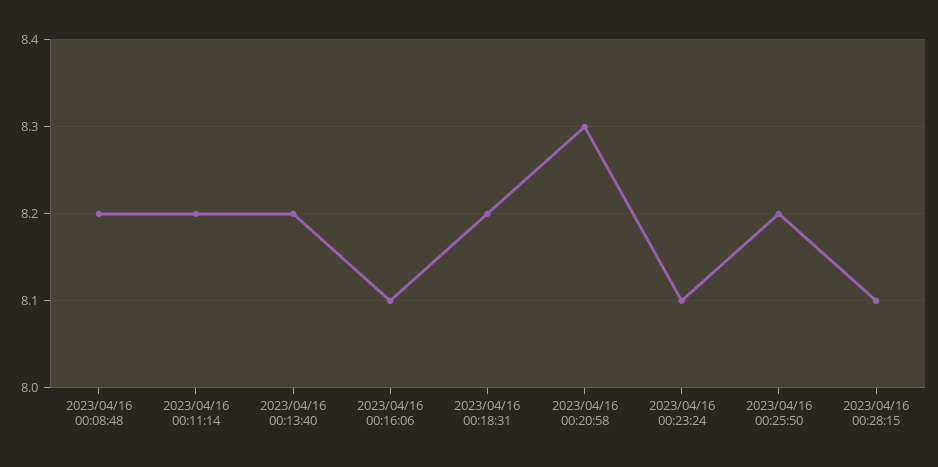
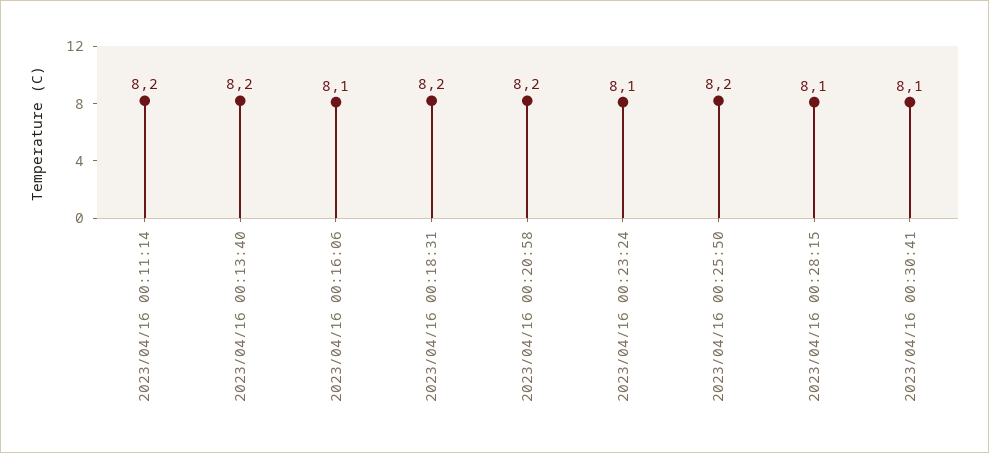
2023/04/16 00:08:48: 8.2 -> none
2023/04/16 00:20:58: 8.3 -> 8.2
2023/04/16 00:30:41: none -> 8.1

